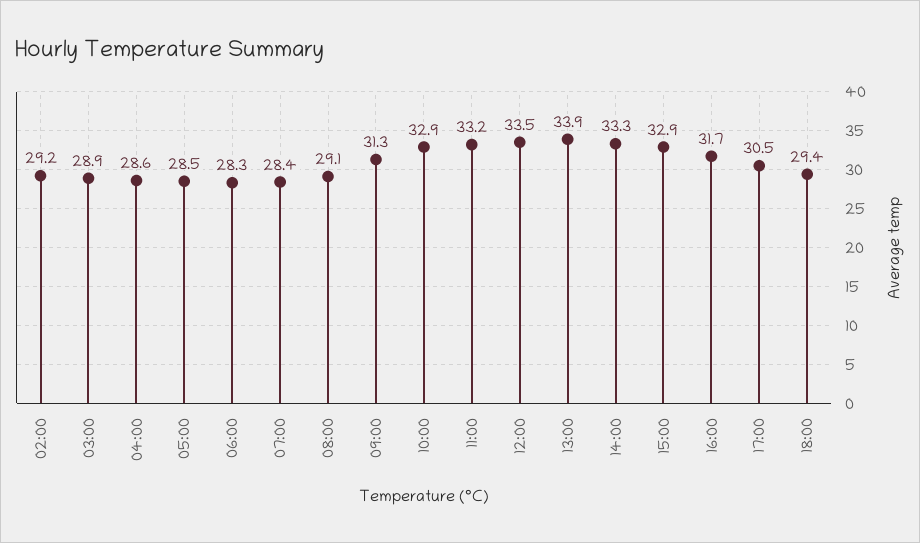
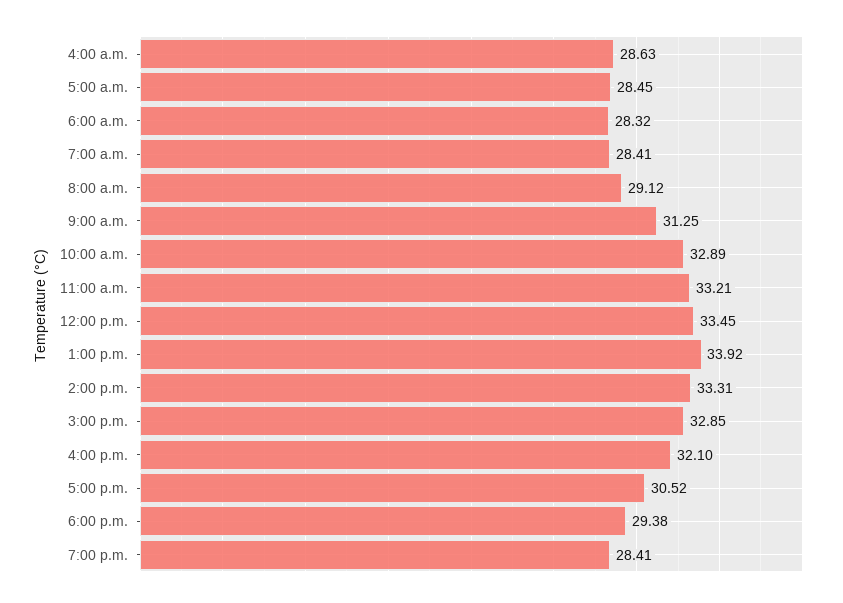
02:00: 29.2 -> none
03:00: 28.9 -> none
16:00: 31.7 -> 32.1
7:00 p.m.: none -> 28.41

